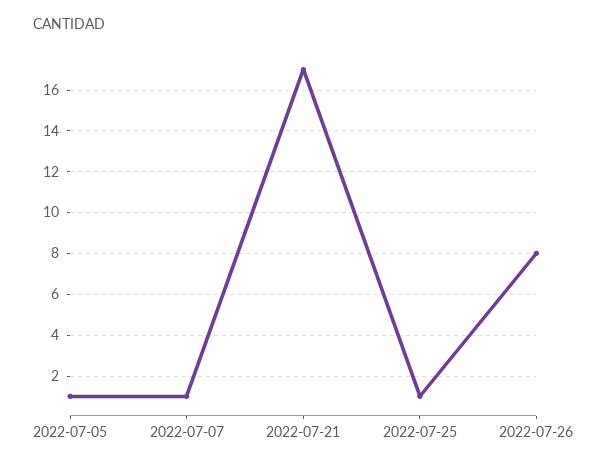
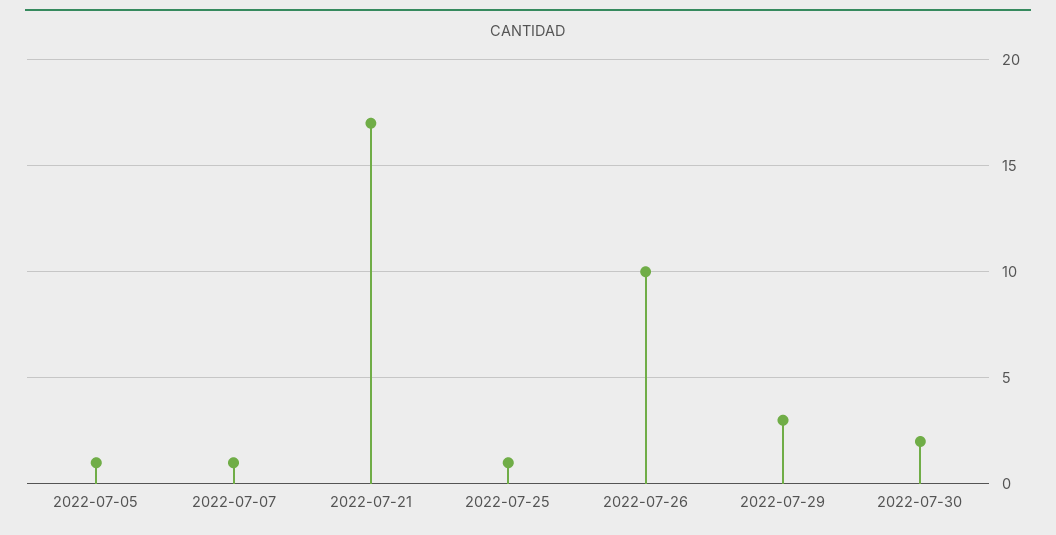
2022-07-26: 8 -> 10
2022-07-29: none -> 3
2022-07-30: none -> 2

